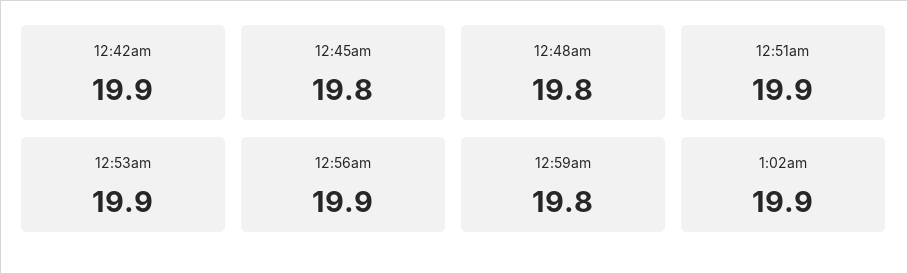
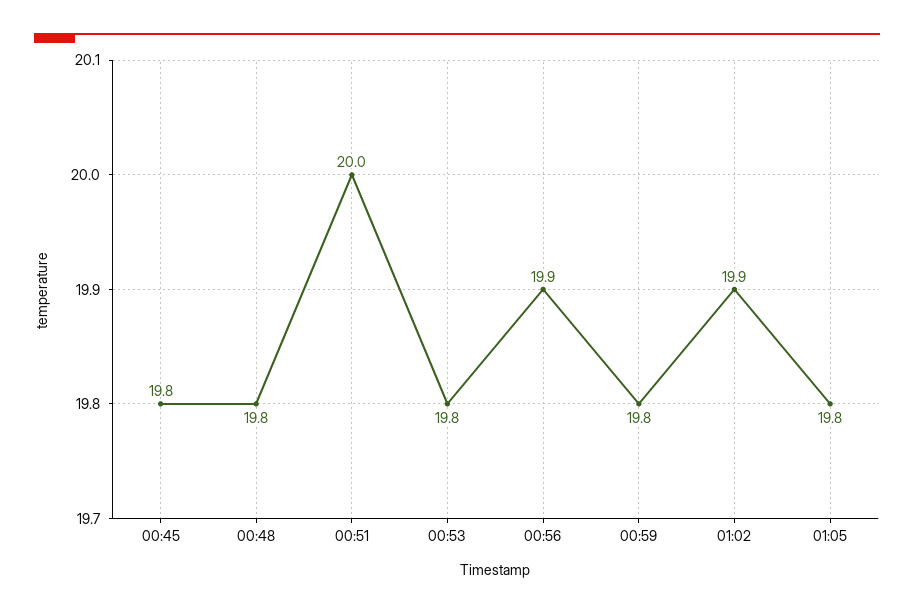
12:42am: 19.9 -> none
12:51am: 19.9 -> 20
12:53am: 19.9 -> 19.8
01:05: none -> 19.8

